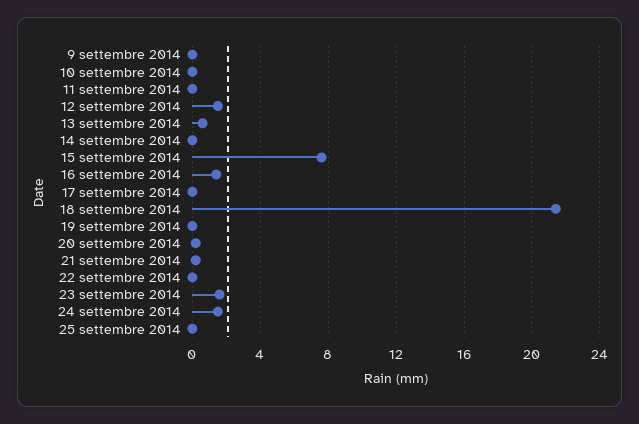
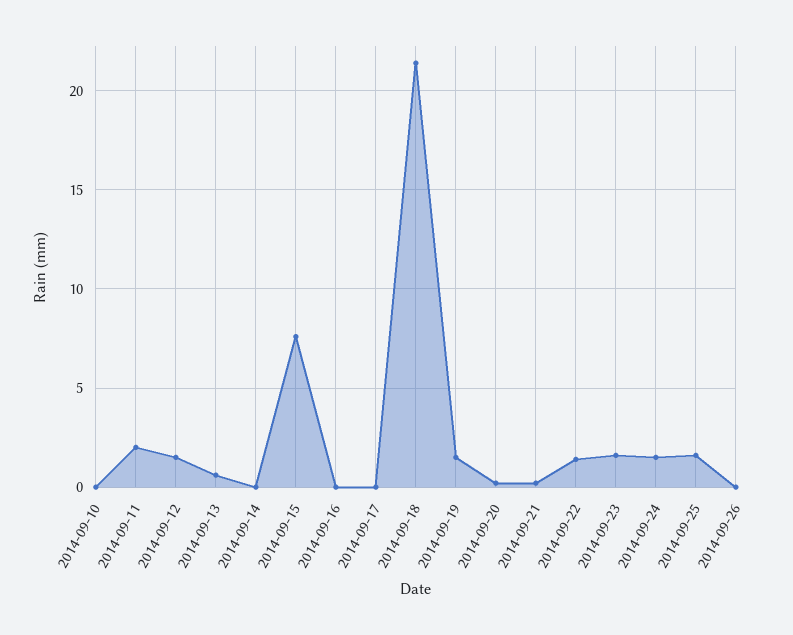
9 settembre 2014: 0 -> none
11 settembre 2014: 0 -> 2
16 settembre 2014: 1.5 -> 0
19 settembre 2014: 0 -> 1.5
22 settembre 2014: 0 -> 1.5
25 settembre 2014: 0 -> 1.5
2014-09-26: none -> 0

